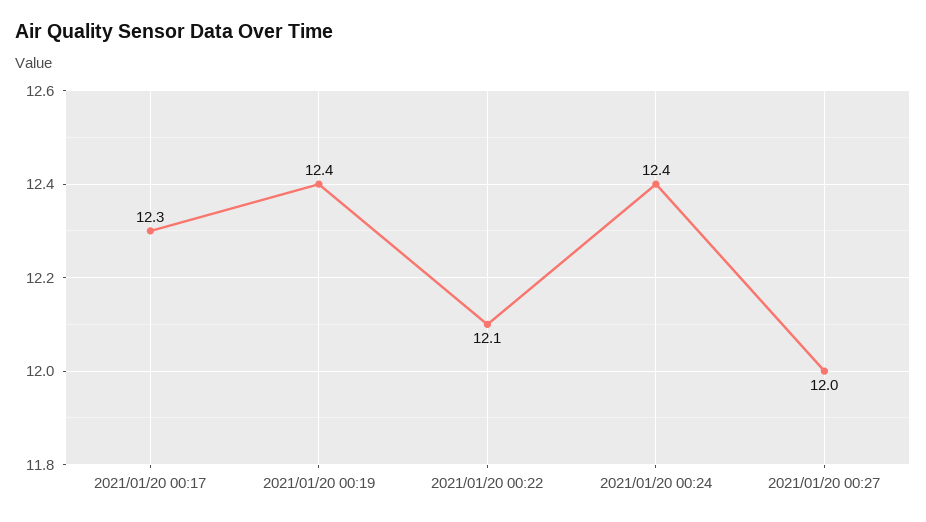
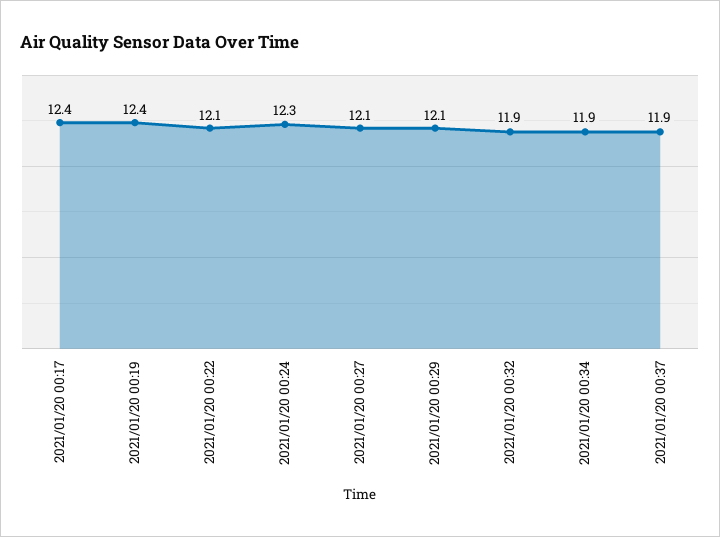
2021/01/20 00:17: 12.3 -> 12.4
2021/01/20 00:24: 12.4 -> 12.3
2021/01/20 00:27: 12 -> 12.1
2021/01/20 00:29: none -> 12.1
2021/01/20 00:32: none -> 11.9
2021/01/20 00:34: none -> 11.9
2021/01/20 00:37: none -> 11.9

